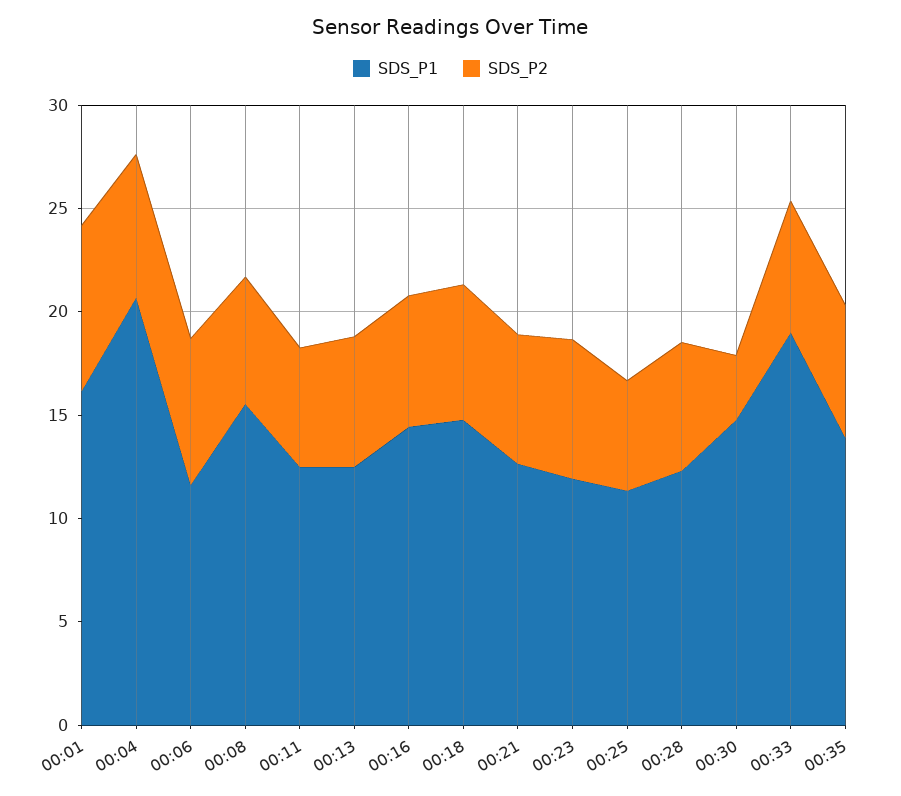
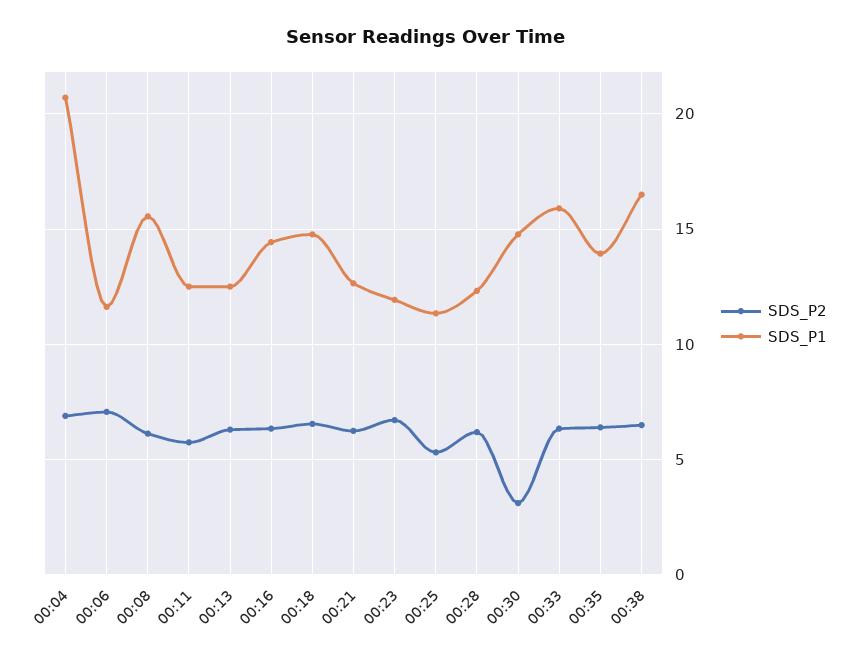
SDS_P1, 00:01: 16 -> none
SDS_P2, 00:01: 8 -> none
SDS_P1, 00:33: 19 -> 16
SDS_P2, 00:38: none -> 6.5
SDS_P1, 00:38: none -> 16.5

